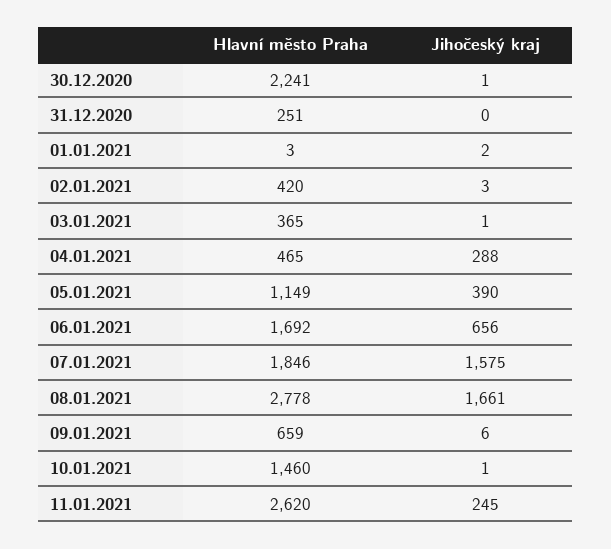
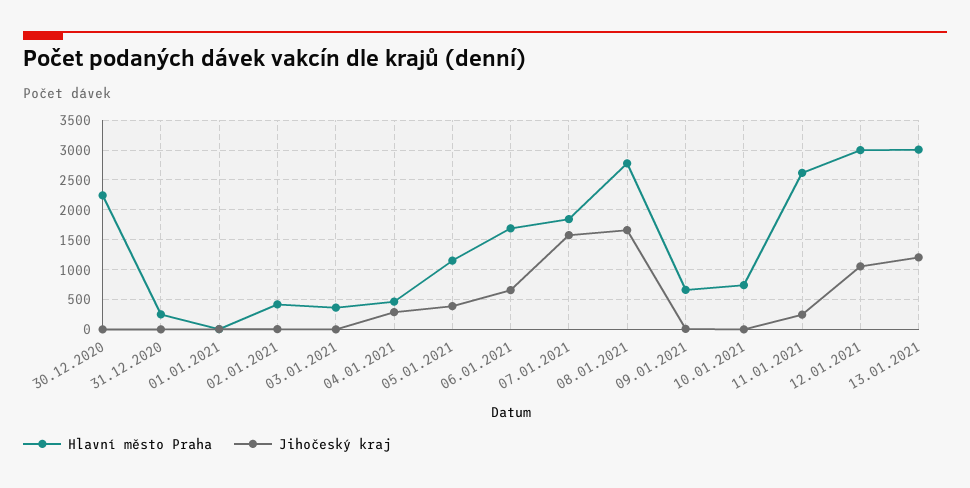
Hlavní město Praha, 10.01.2021: 1460 -> 750
Hlavní město Praha, 12.01.2021: none -> 3000
Jihočeský kraj, 12.01.2021: none -> 1000
Hlavní město Praha, 13.01.2021: none -> 3000
Jihočeský kraj, 13.01.2021: none -> 1250

